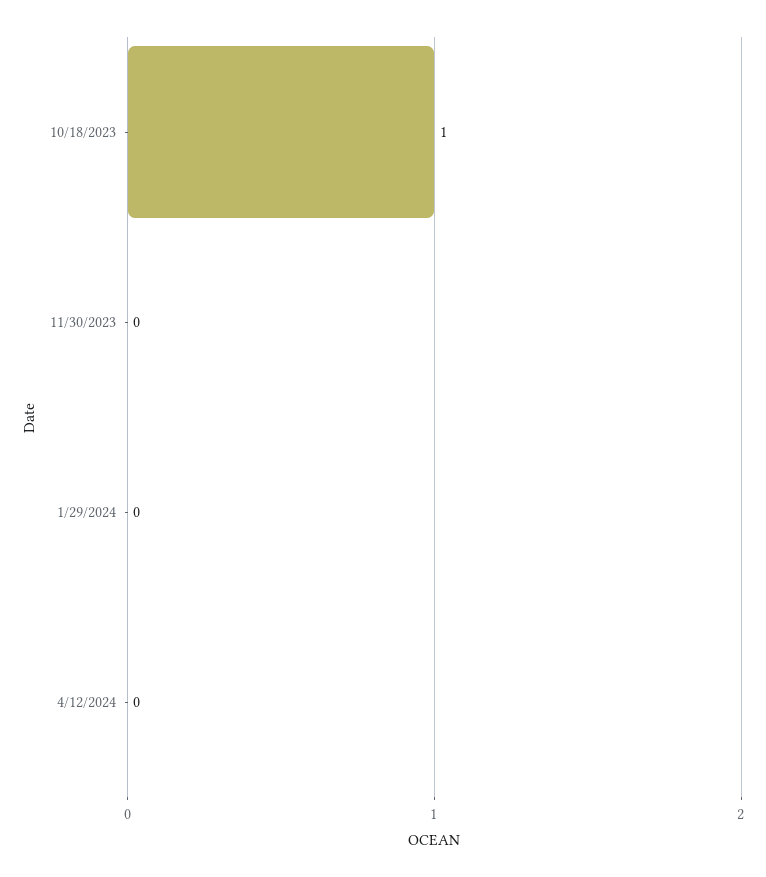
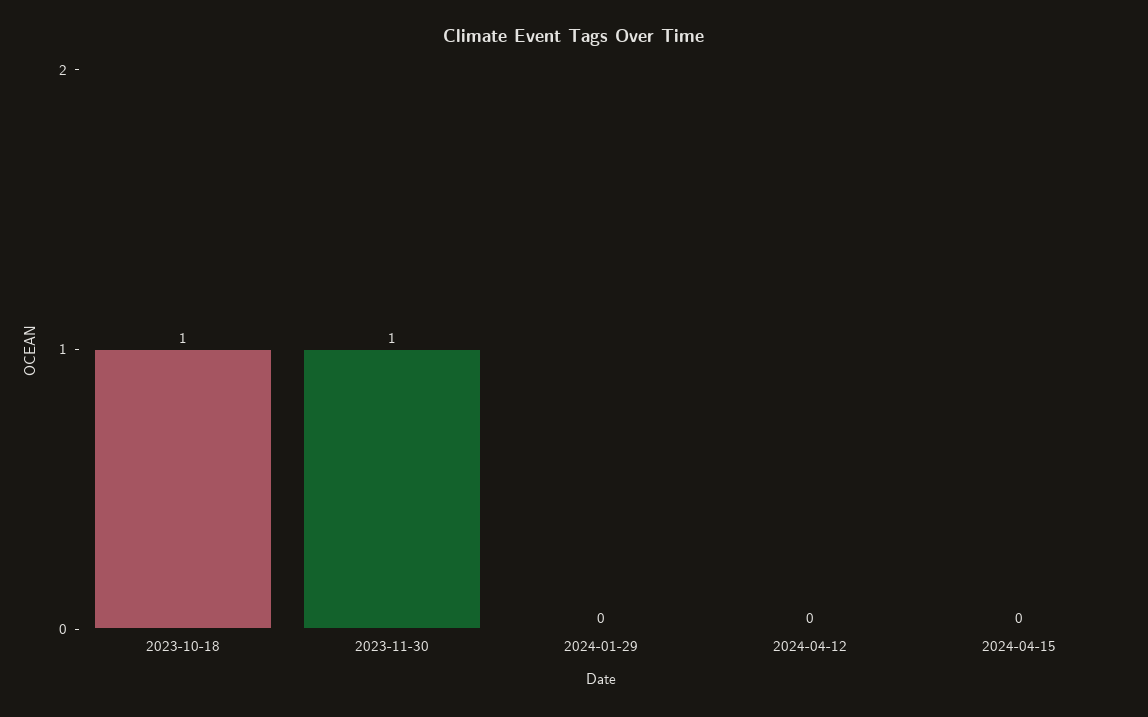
11/30/2023: 0 -> 1
2024-04-15: none -> 0

